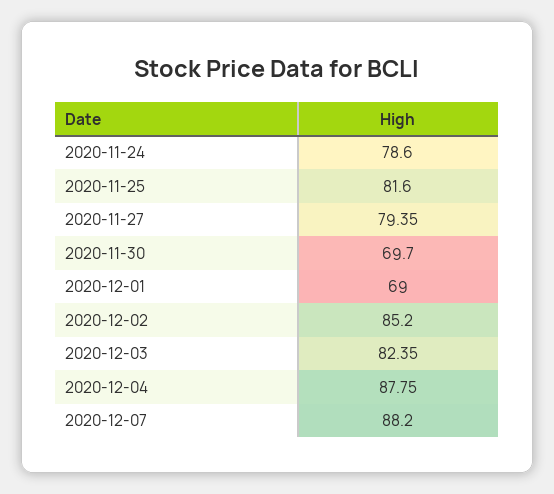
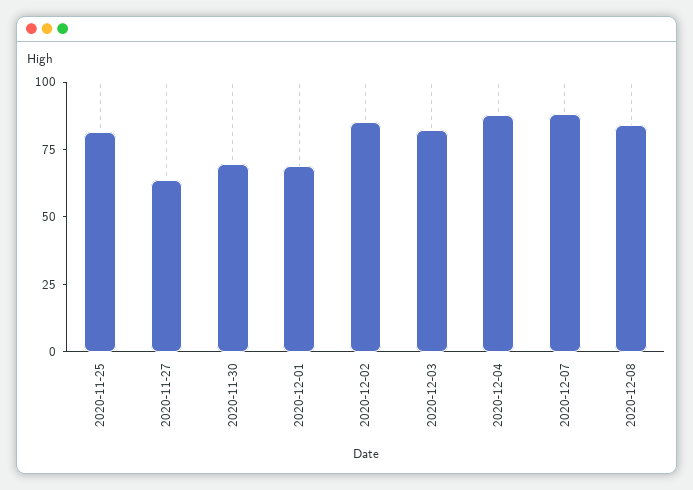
2020-11-24: 78.6 -> none
2020-11-27: 79.35 -> 65
2020-12-08: none -> 85

